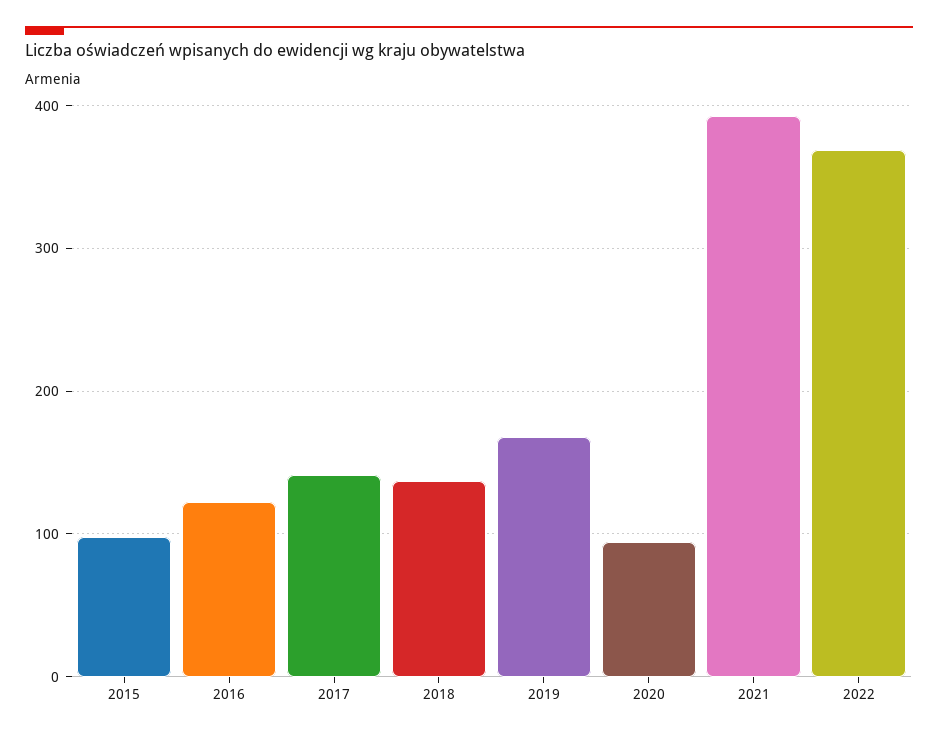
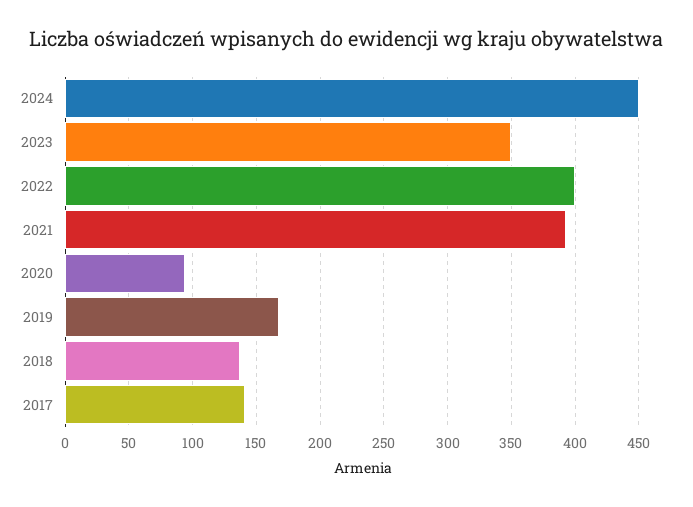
2015: 100 -> none
2016: 120 -> none
2022: 370 -> 400
2024: none -> 450
2023: none -> 350

